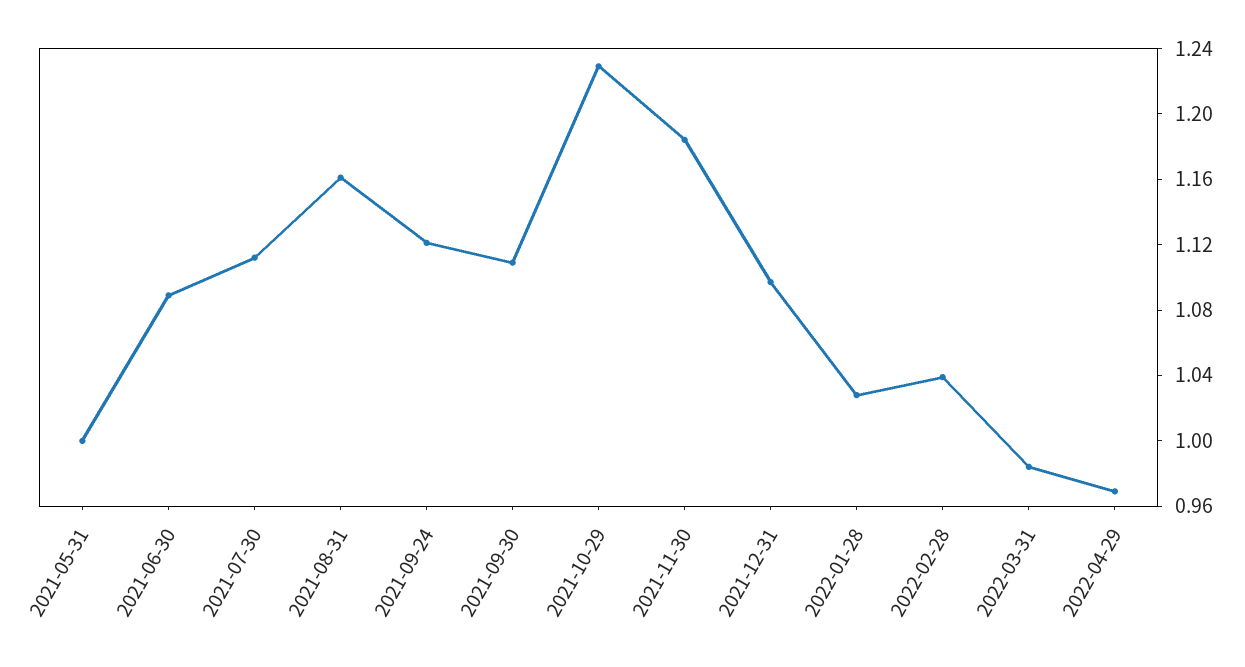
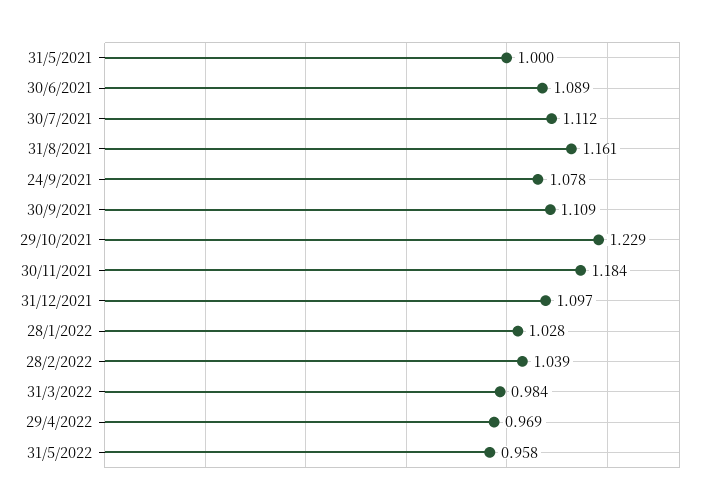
2021-09-24: 1.12 -> 1.078
31/5/2022: none -> 0.958

